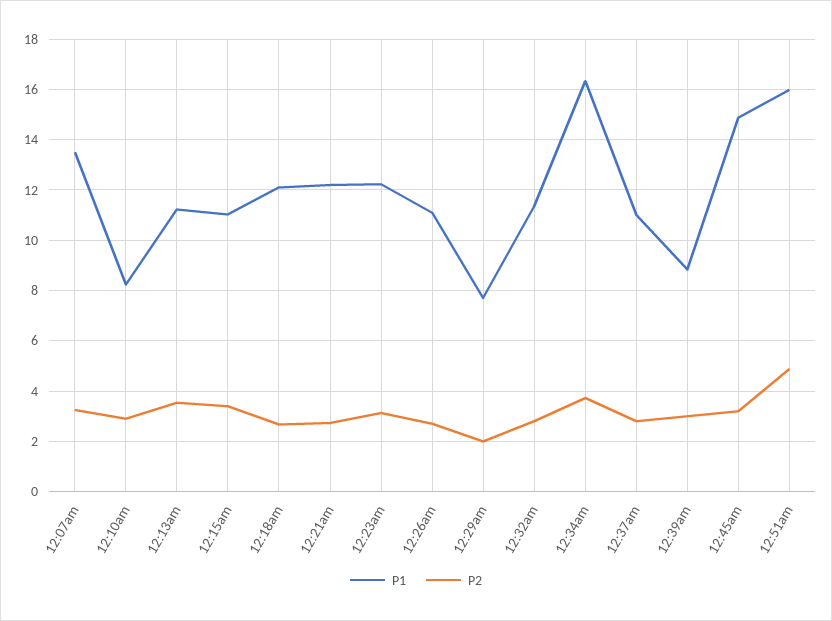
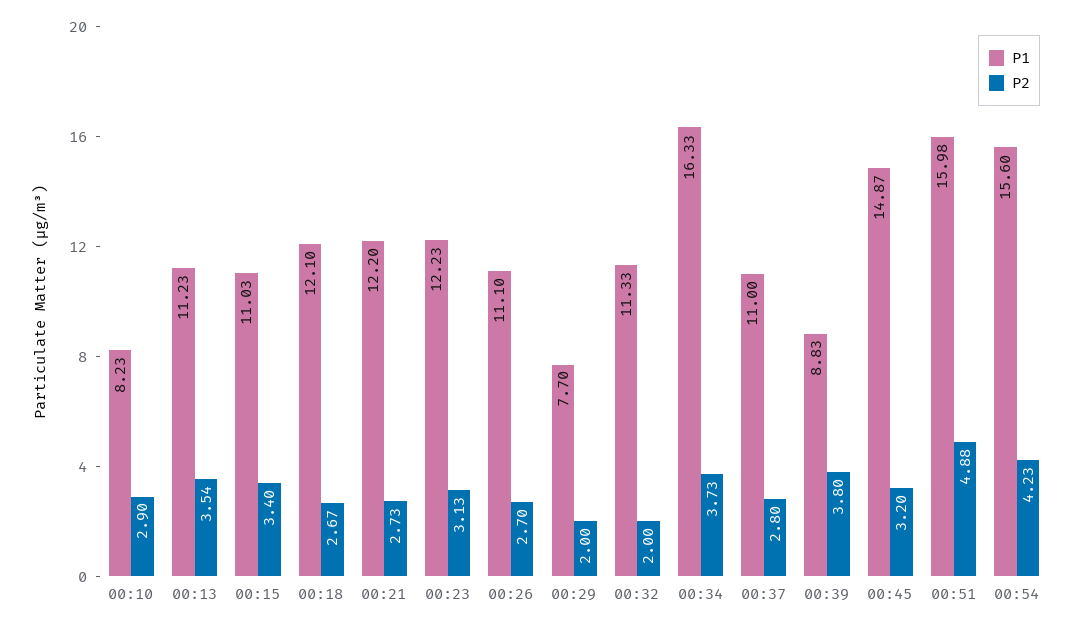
P1, 12:07am: 13.5 -> none
P2, 12:07am: 3.25 -> none
P2, 12:32am: 2.75 -> 2
P2, 12:39am: 3 -> 3.8
P1, 00:54: none -> 15.6
P2, 00:54: none -> 4.23

